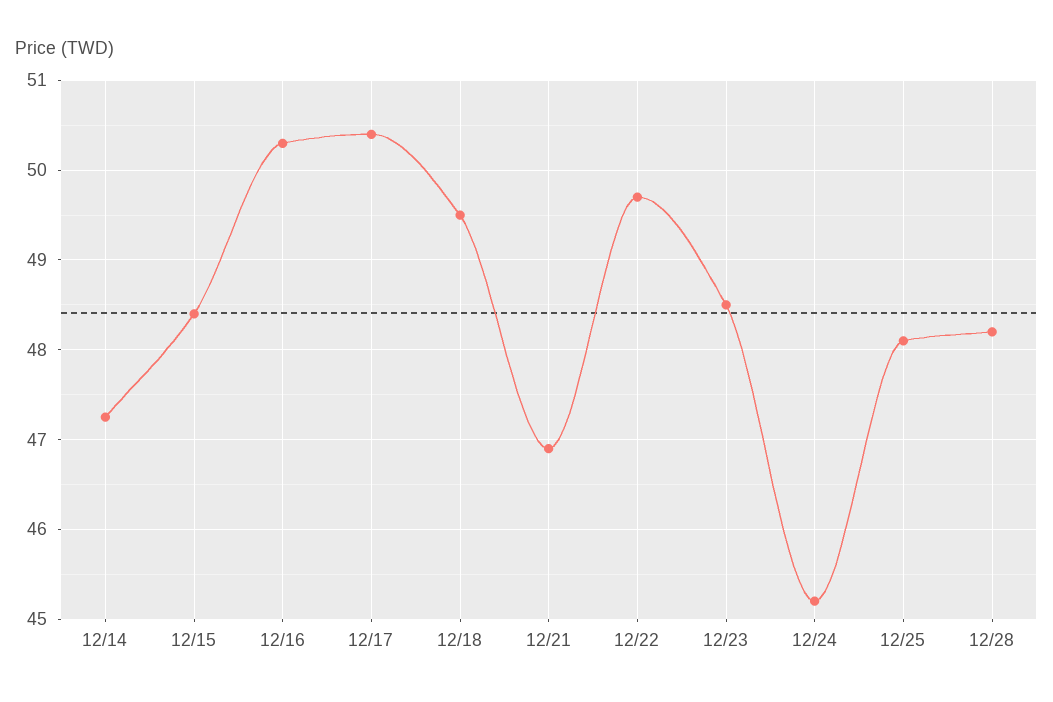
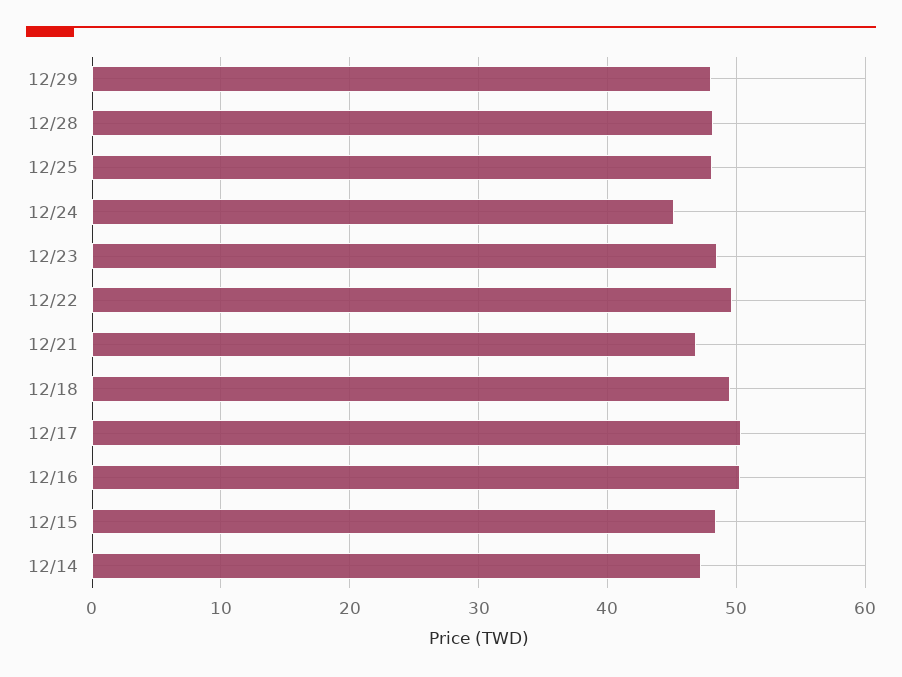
12/29: none -> 48

